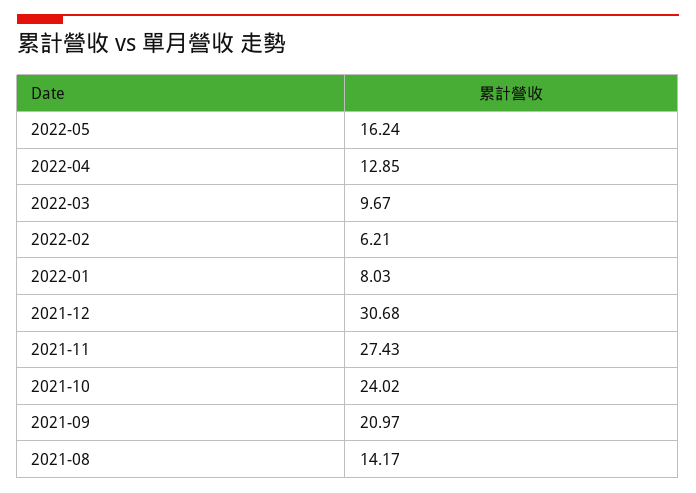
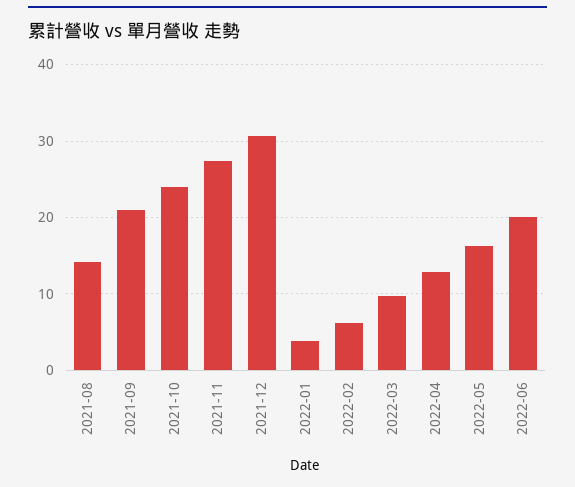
2022-01: 8.03 -> 4
2022-06: none -> 20

